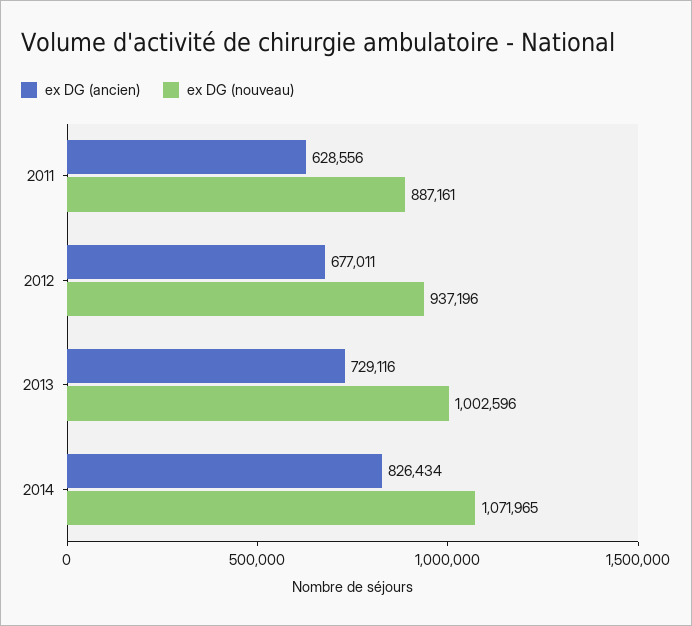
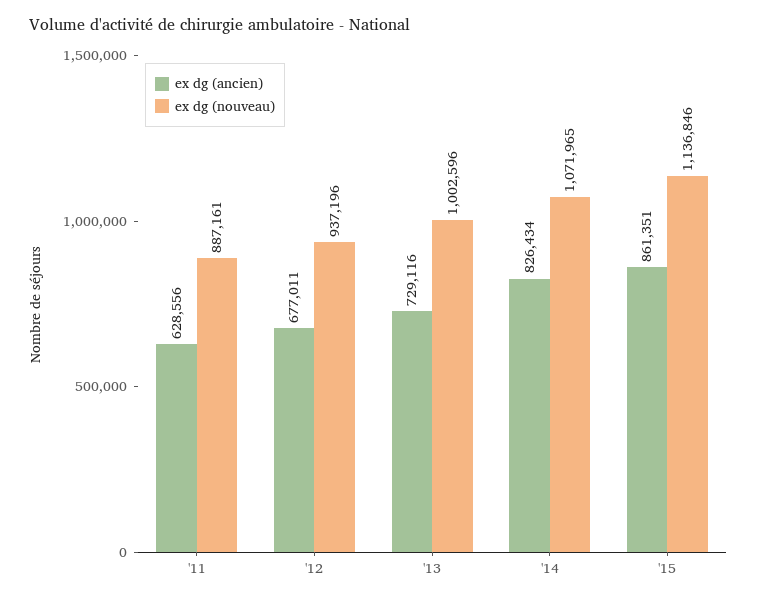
ex DG (ancien), '15: none -> 861351
ex DG (nouveau), '15: none -> 1136846

